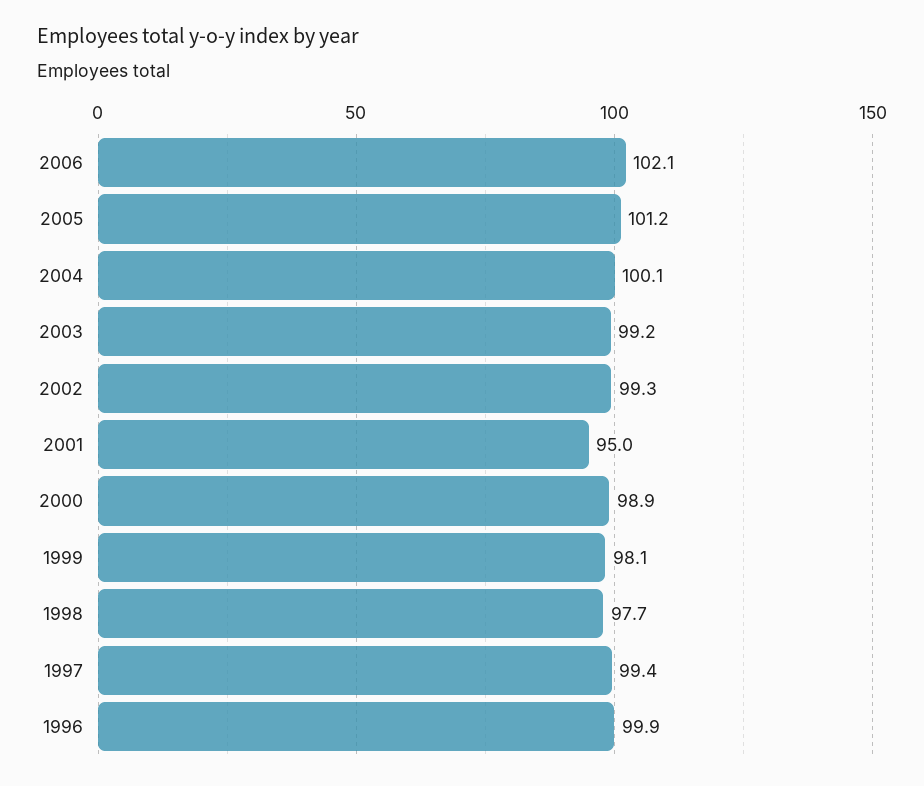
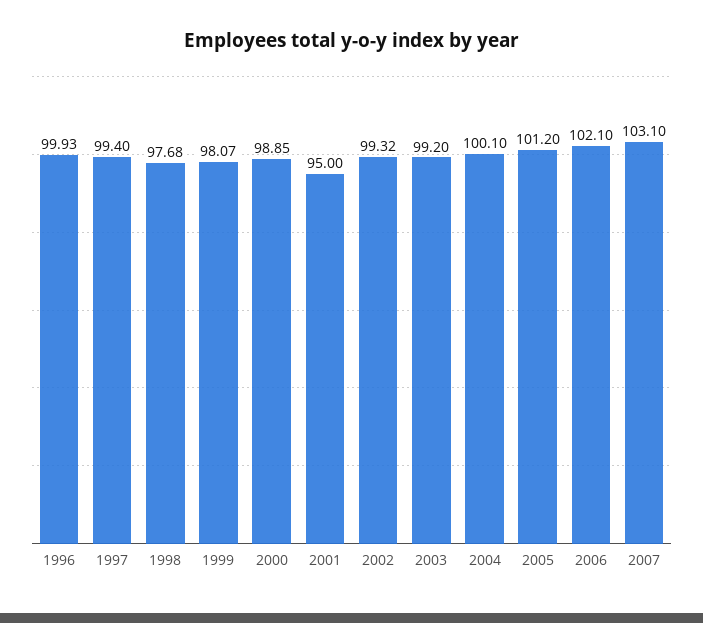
2007: none -> 103.1

